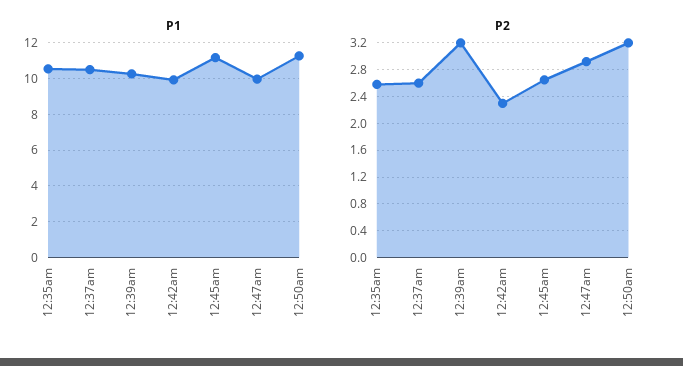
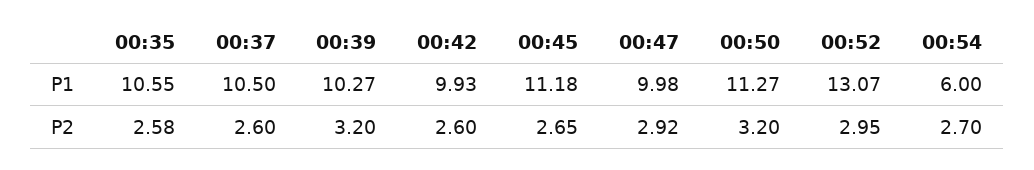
P2, 12:42am: 2.3 -> 2.6
P1, 00:52: none -> 13.07
P1, 00:54: none -> 6
P2, 00:52: none -> 2.95
P2, 00:54: none -> 2.7

